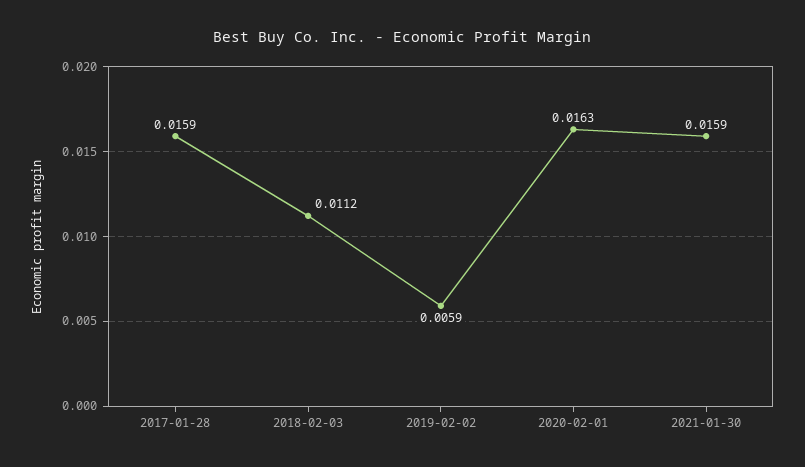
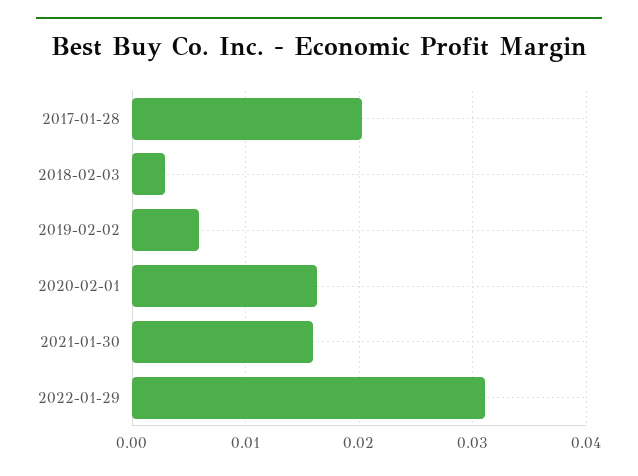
2017-01-28: 0.0159 -> 0.02
2018-02-03: 0.0112 -> 0.003
2022-01-29: none -> 0.031

